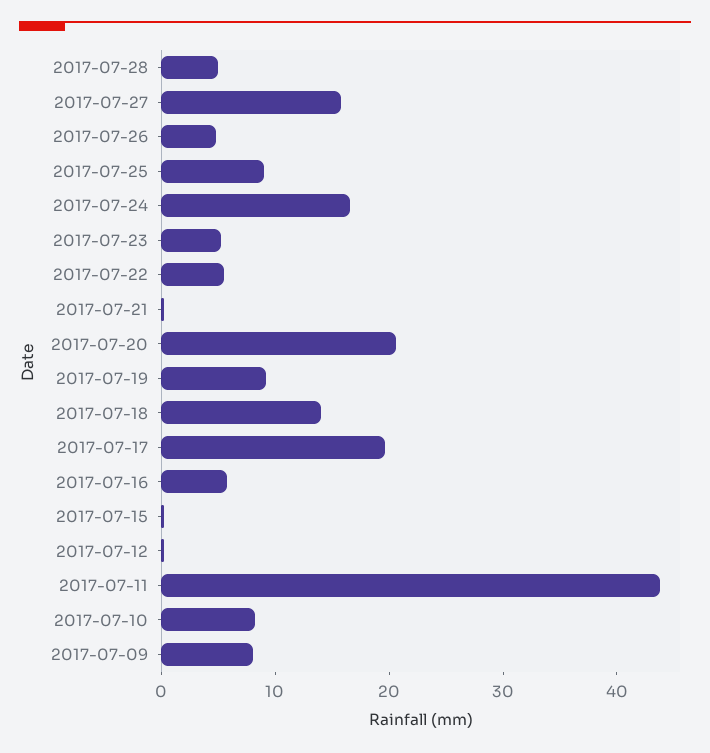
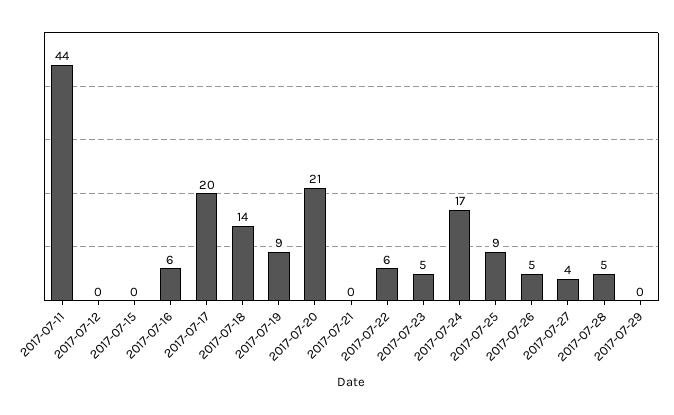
2017-07-27: 16 -> 4
2017-07-10: 8 -> none
2017-07-09: 8 -> none
2017-07-29: none -> 0

